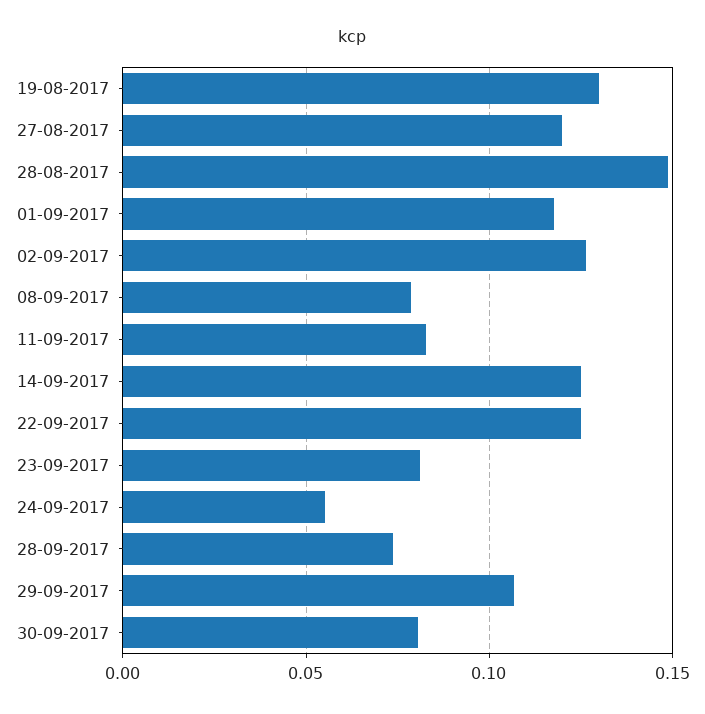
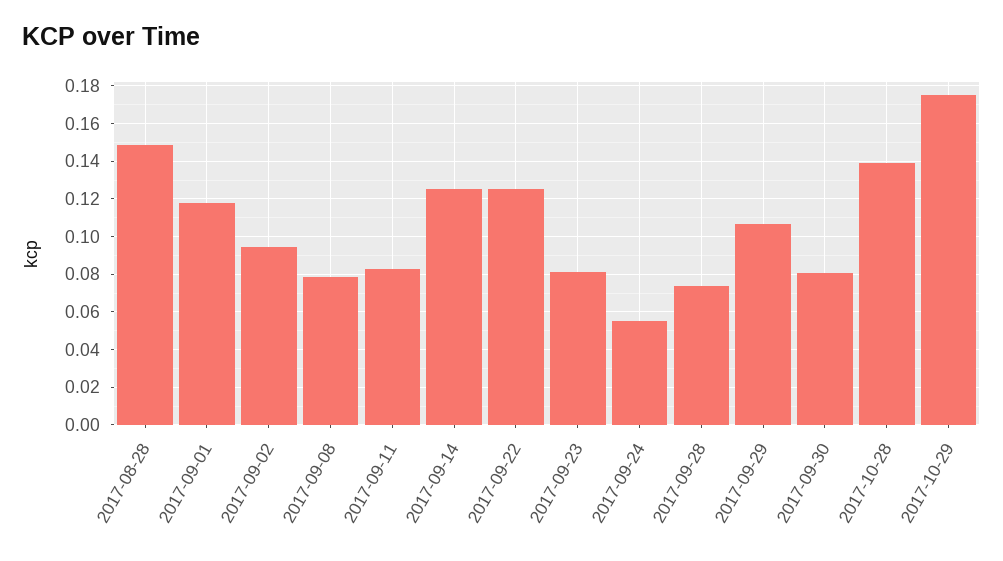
19-08-2017: 0.13 -> none
27-08-2017: 0.12 -> none
02-09-2017: 0.125 -> 0.095
2017-10-28: none -> 0.14
2017-10-29: none -> 0.175

